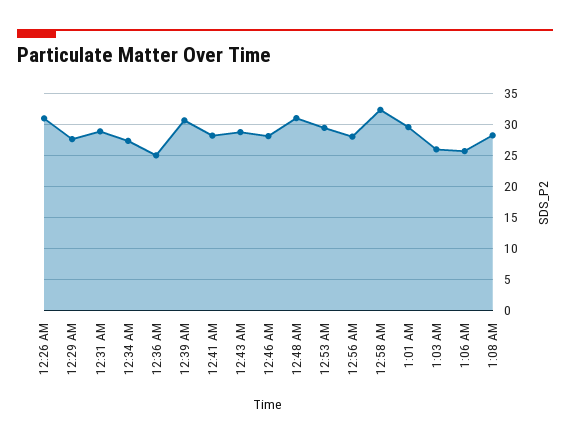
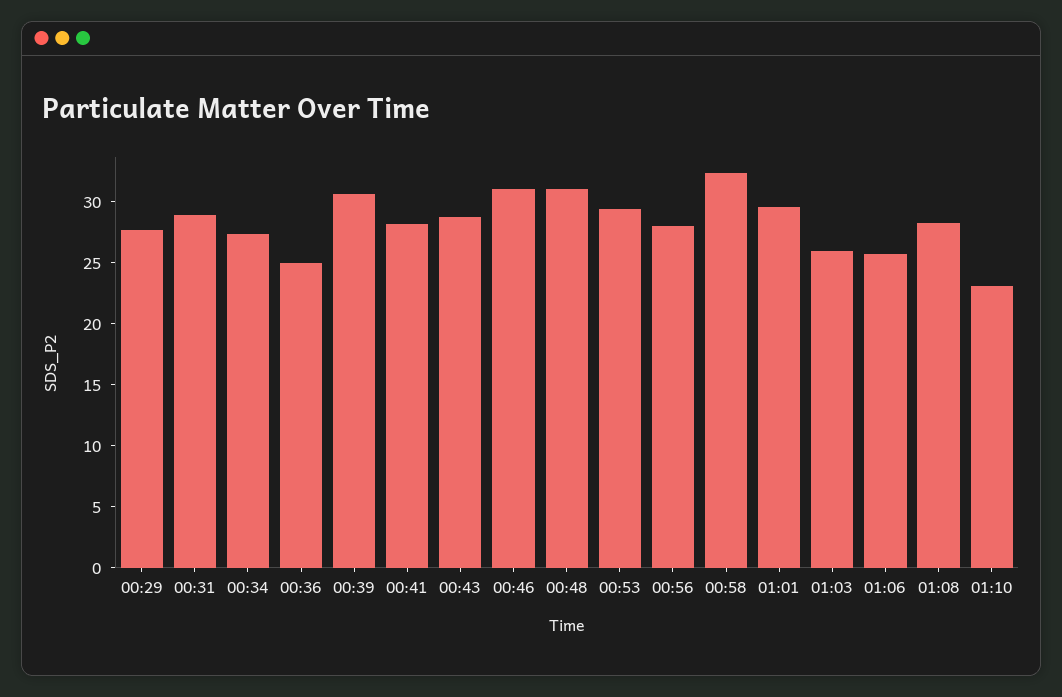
12:26 AM: 31 -> none
12:46 AM: 28 -> 31
01:10: none -> 23

